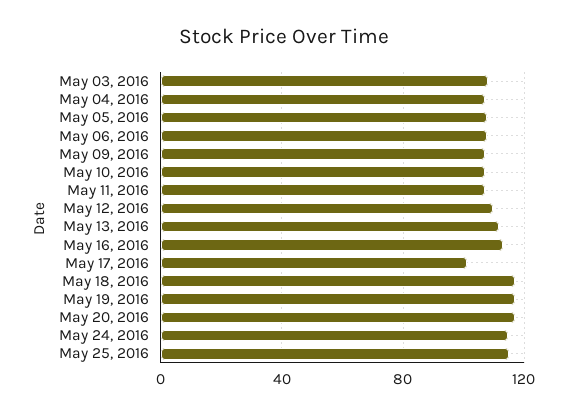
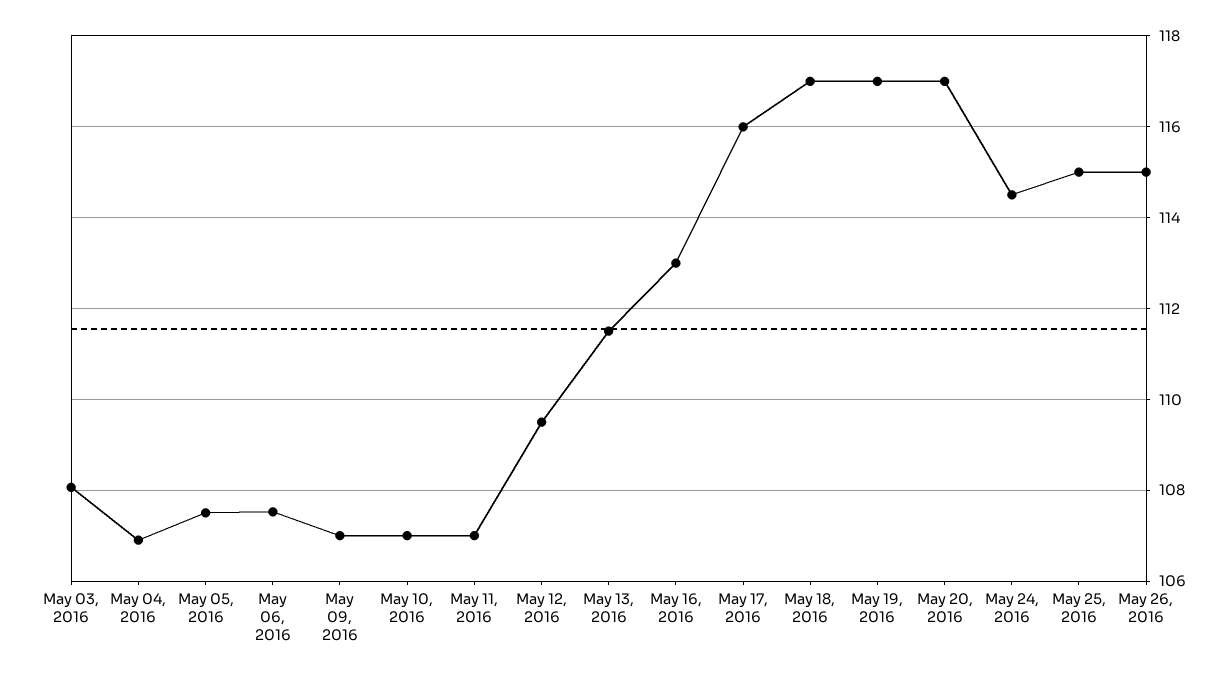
May 17, 2016: 100 -> 116
May 26, 2016: none -> 115

